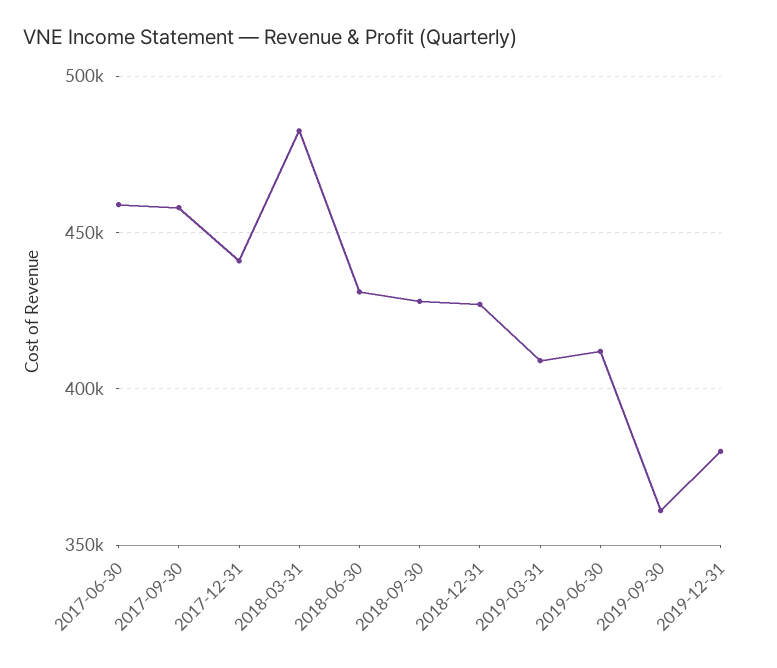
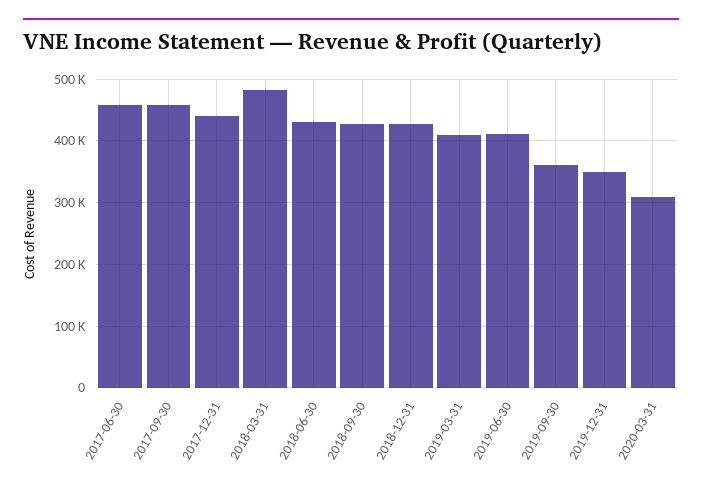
2019-12-31: 380000 -> 350000
2020-03-31: none -> 310000

